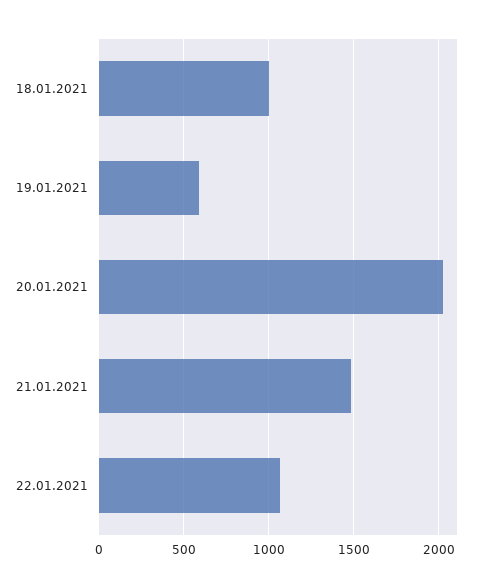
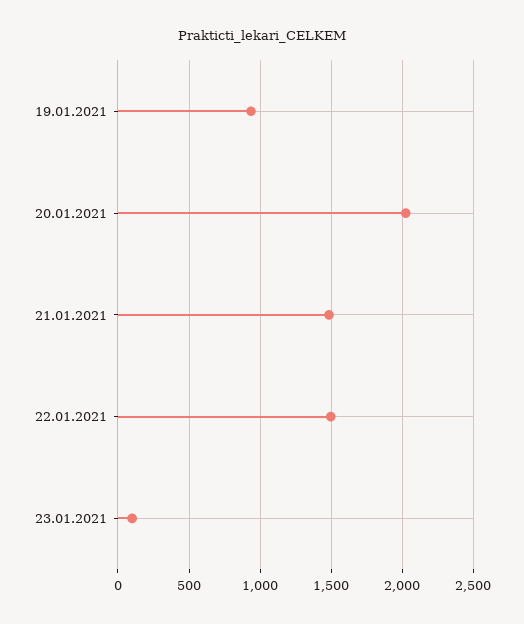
18.01.2021: 1000 -> none
19.01.2021: 600 -> 950
22.01.2021: 1050 -> 1500
23.01.2021: none -> 100

